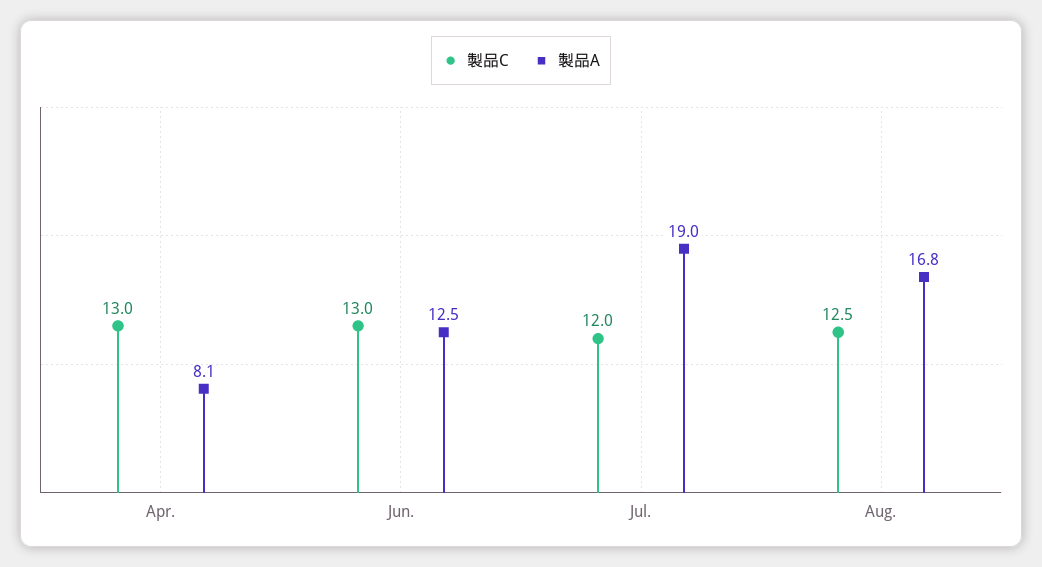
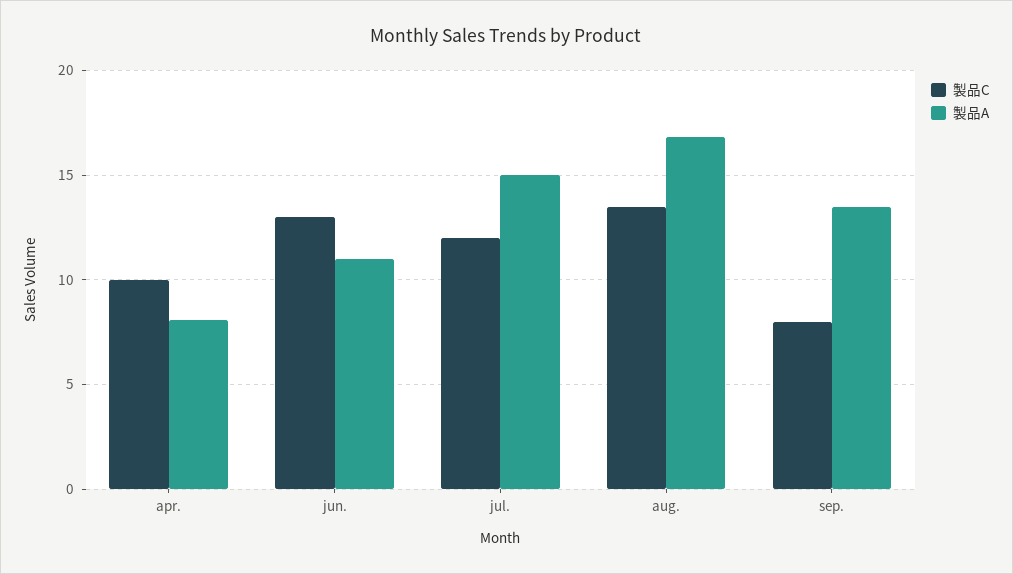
製品C, Apr.: 13 -> 10
製品A, Jun.: 12.5 -> 11
製品A, Jul.: 19 -> 15
製品C, Aug.: 12.5 -> 13.5
製品C, sep.: none -> 8
製品A, sep.: none -> 13.5

